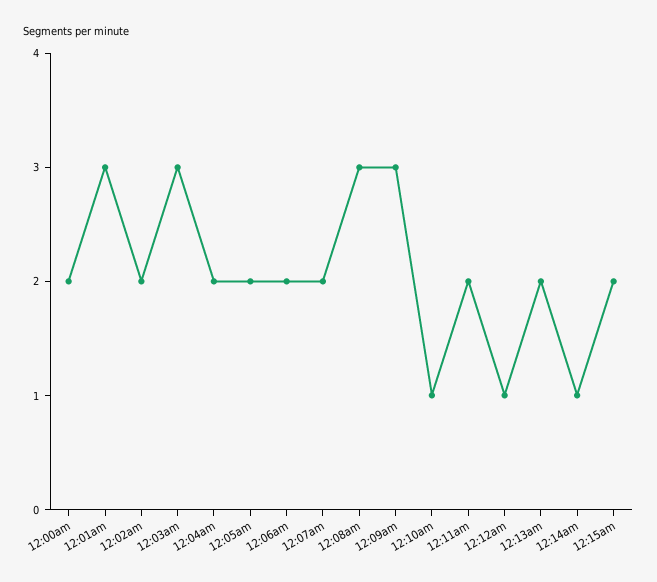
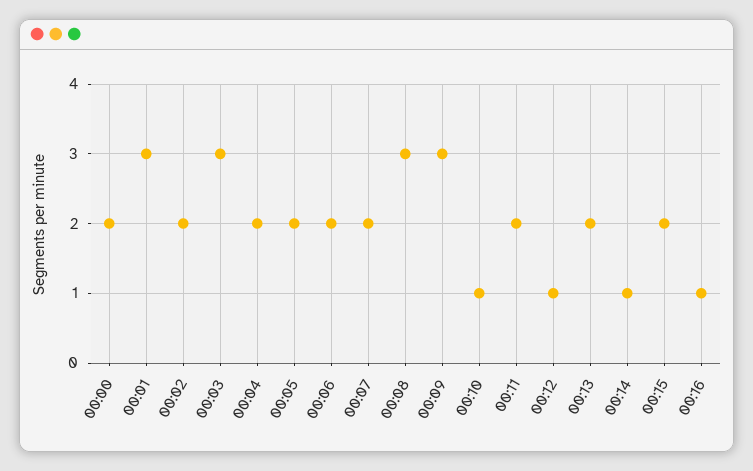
00:16: none -> 1

